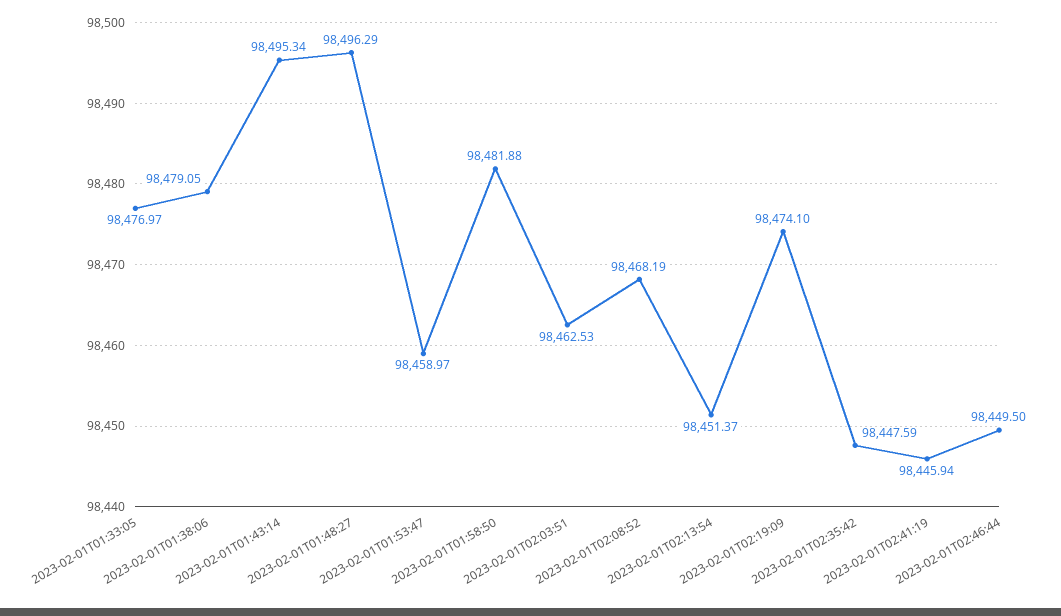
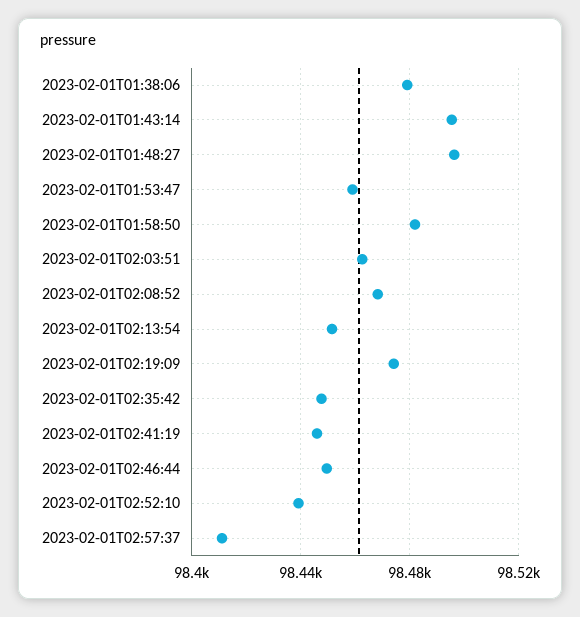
2023-02-01T01:33:05: 98476.97 -> none
2023-02-01T02:52:10: none -> 98440
2023-02-01T02:57:37: none -> 98410

